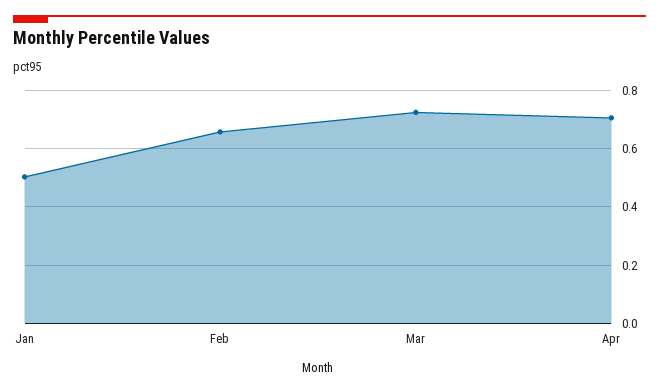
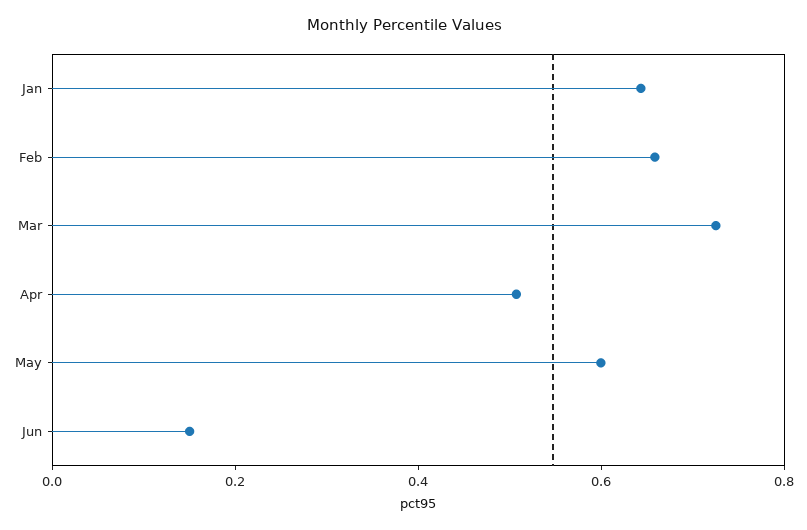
Jan: 0.5 -> 0.65
Apr: 0.7 -> 0.5
May: none -> 0.6
Jun: none -> 0.15

